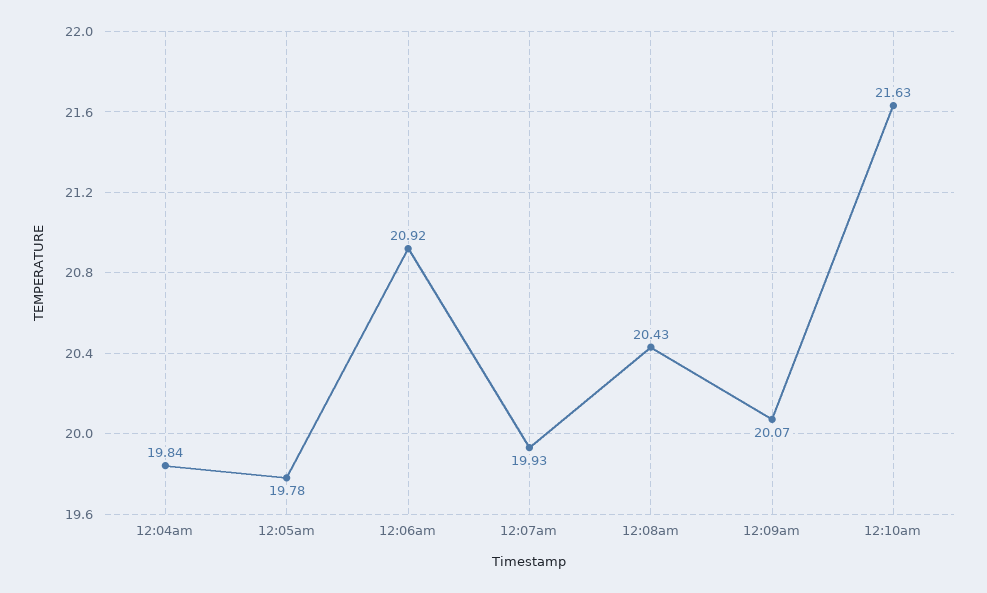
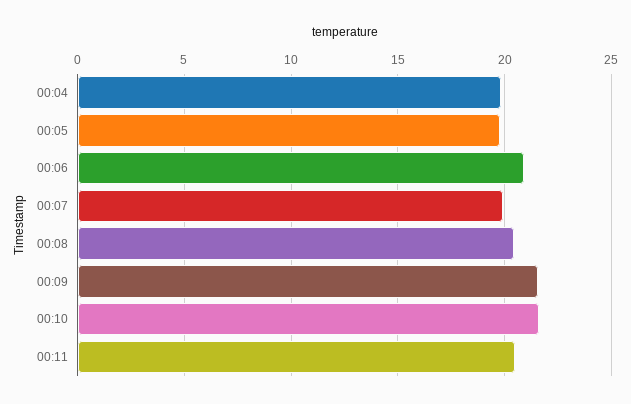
12:09am: 20.07 -> 21.5
00:11: none -> 20.5

